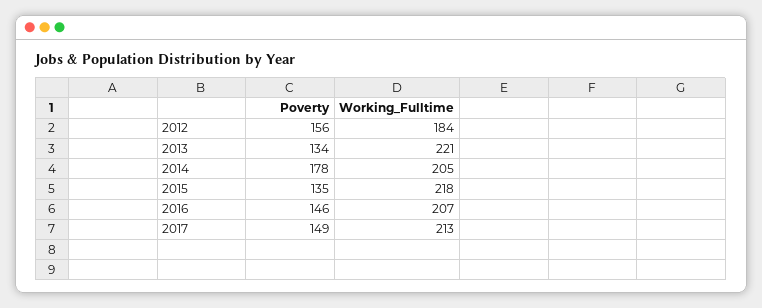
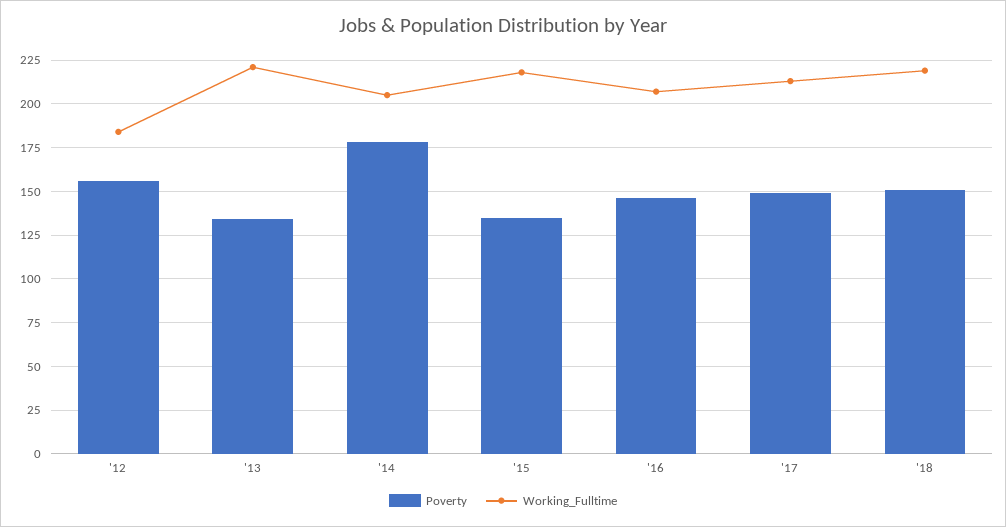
Poverty, '18: none -> 150
Working_Fulltime, '18: none -> 220

